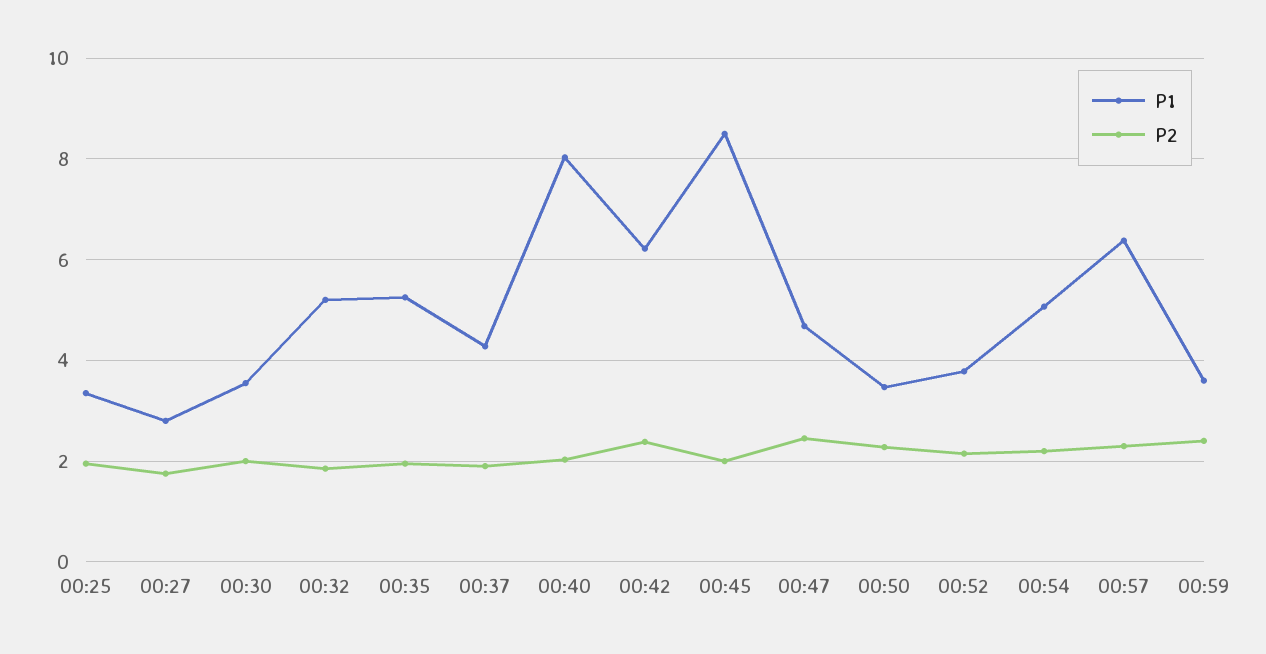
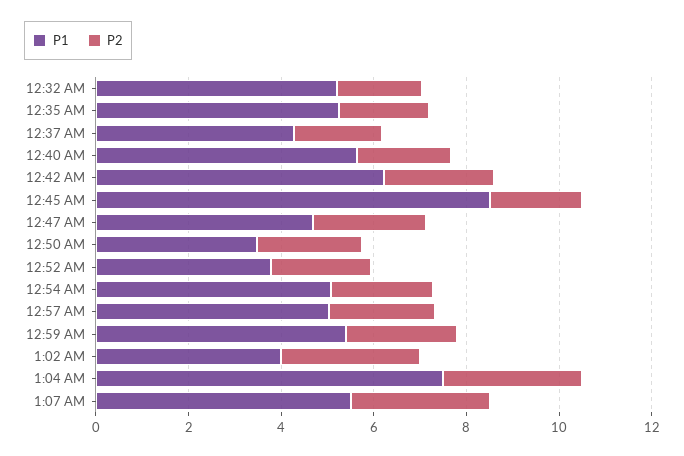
P1, 00:25: 3.4 -> none
P2, 00:25: 2 -> none
P1, 00:27: 2.8 -> none
P2, 00:27: 1.8 -> none
P1, 00:30: 3.6 -> none
P2, 00:30: 2 -> none
P1, 00:40: 8 -> 5.5
P1, 00:57: 6.4 -> 5
P1, 00:59: 3.6 -> 5.5
P1, 1:02 AM: none -> 4
P2, 1:02 AM: none -> 3
P1, 1:04 AM: none -> 7.5
P2, 1:04 AM: none -> 3
P1, 1:07 AM: none -> 5.5
P2, 1:07 AM: none -> 3

